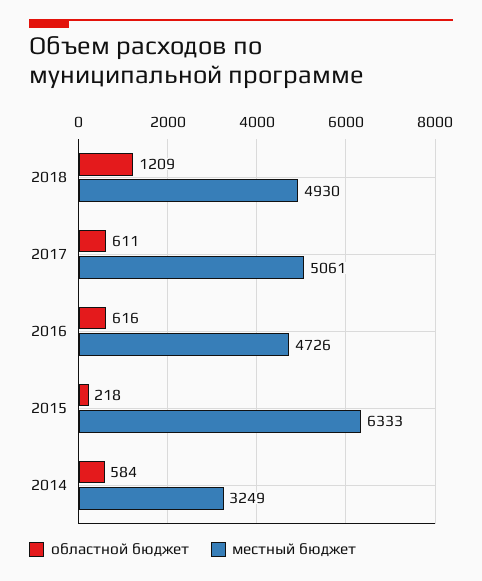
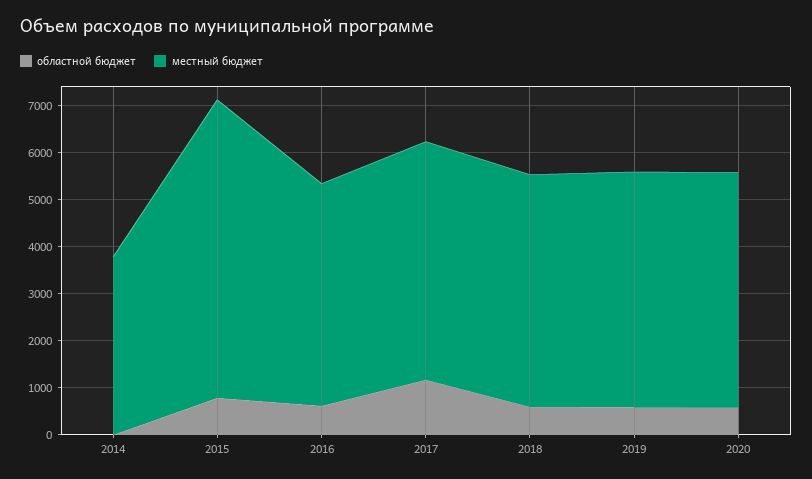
областной бюджет, 2018: 1209 -> 600
областной бюджет, 2017: 611 -> 1200
областной бюджет, 2015: 218 -> 800
областной бюджет, 2014: 584 -> 0
местный бюджет, 2014: 3249 -> 3800
областной бюджет, 2019: none -> 600
местный бюджет, 2019: none -> 5000
областной бюджет, 2020: none -> 600
местный бюджет, 2020: none -> 5000

